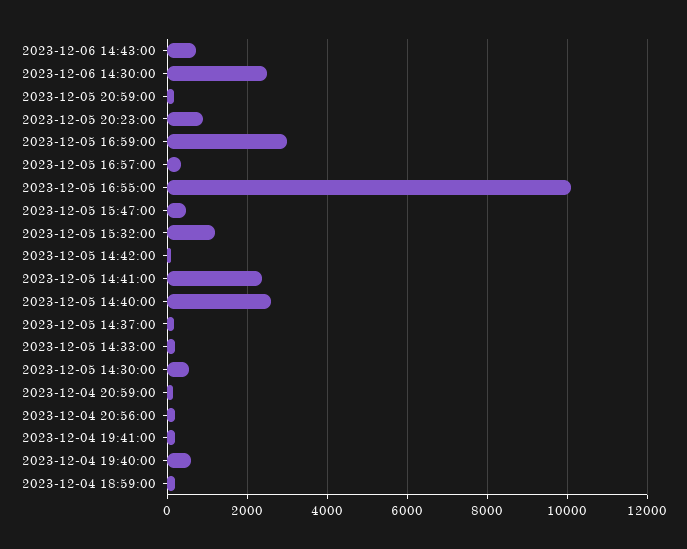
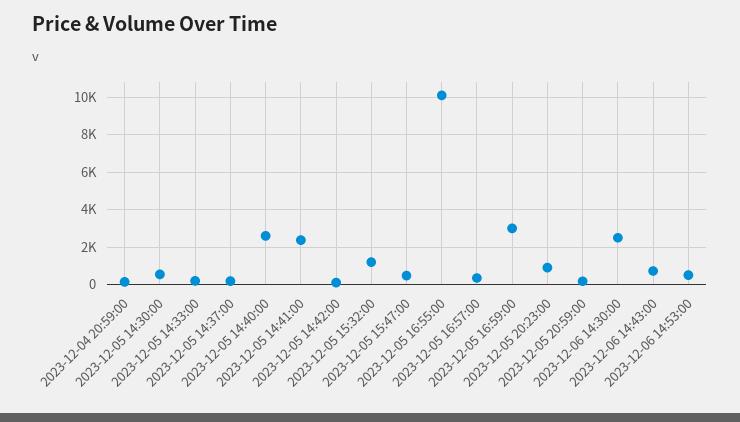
2023-12-04 20:56:00: 200 -> none
2023-12-04 19:41:00: 200 -> none
2023-12-04 19:40:00: 600 -> none
2023-12-04 18:59:00: 200 -> none
2023-12-06 14:53:00: none -> 500

